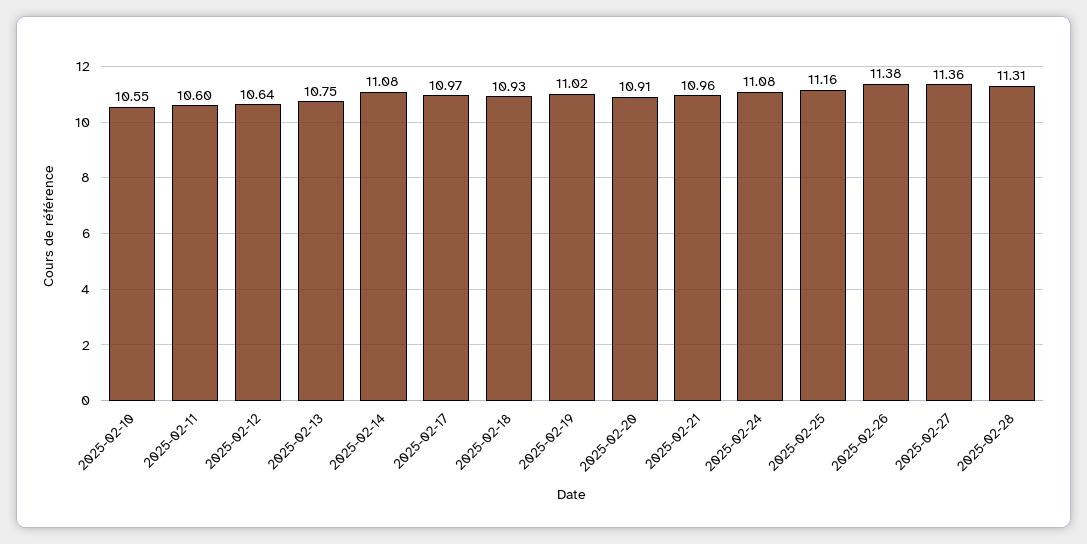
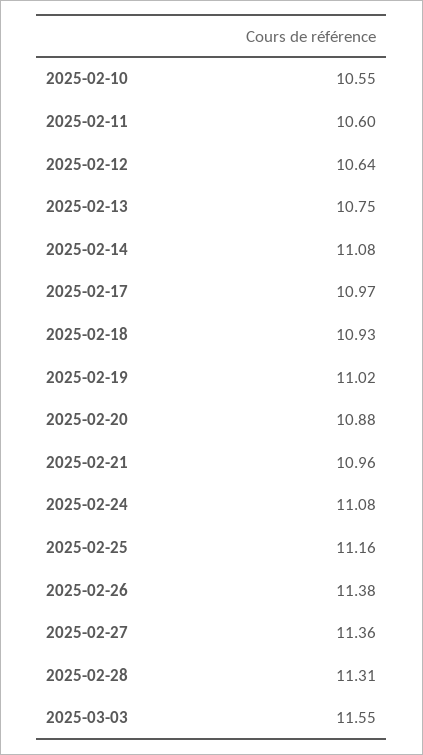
2025-02-20: 10.91 -> 10.88
2025-03-03: none -> 11.55

